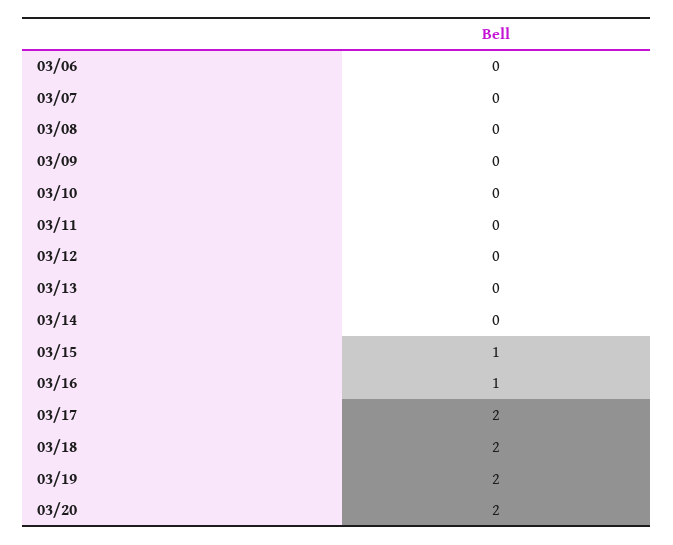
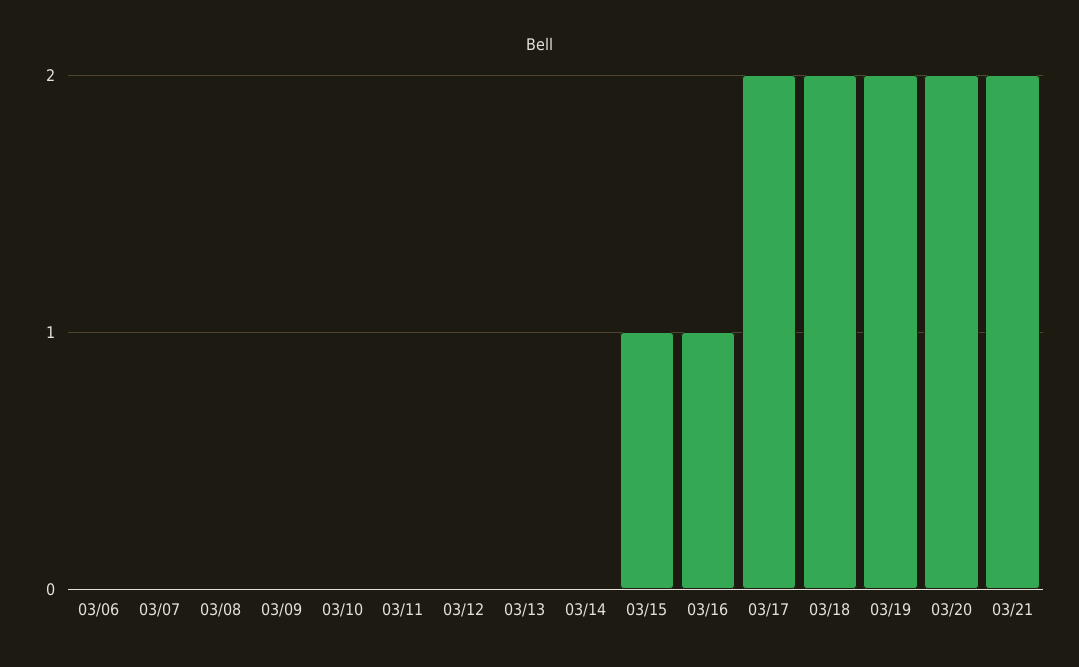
03/21: none -> 2

